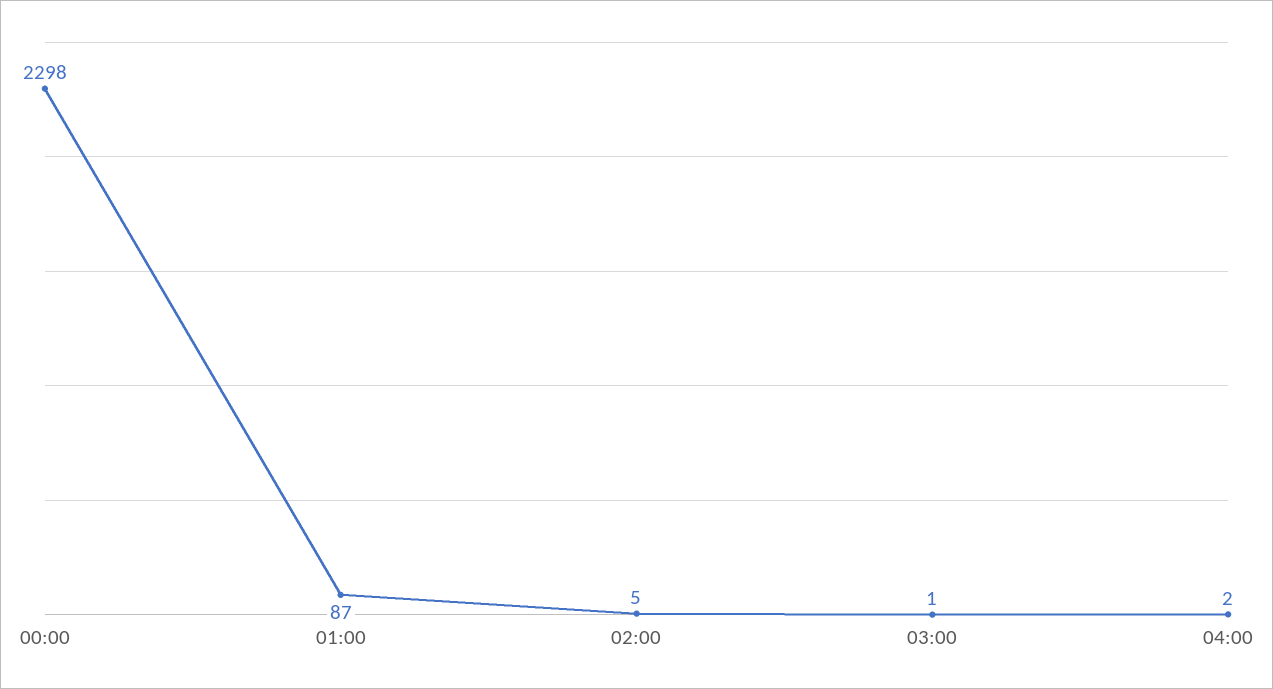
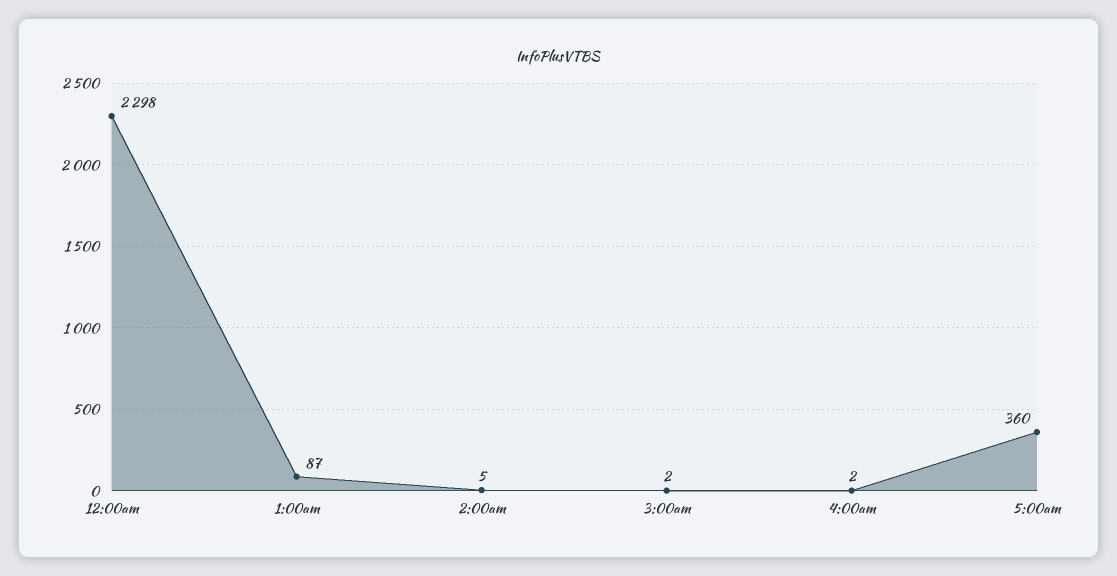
03:00: 1 -> 2
5:00am: none -> 360

